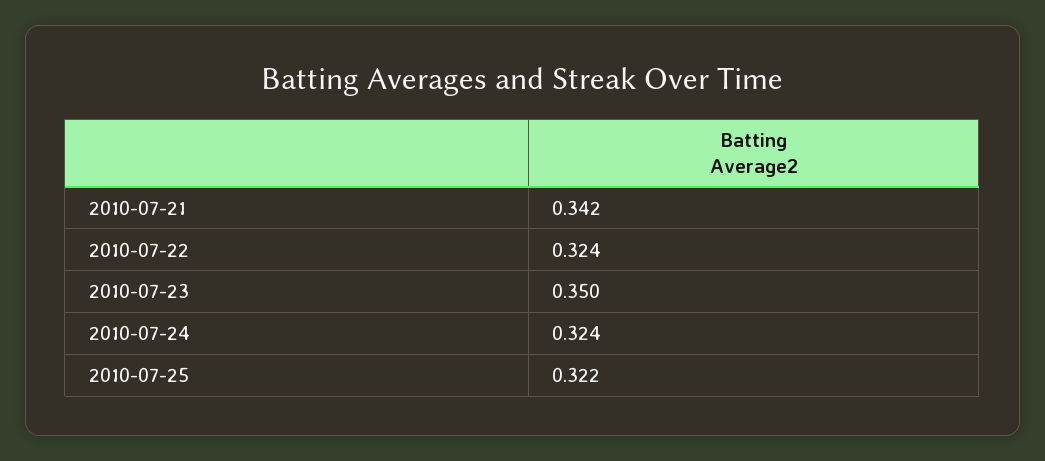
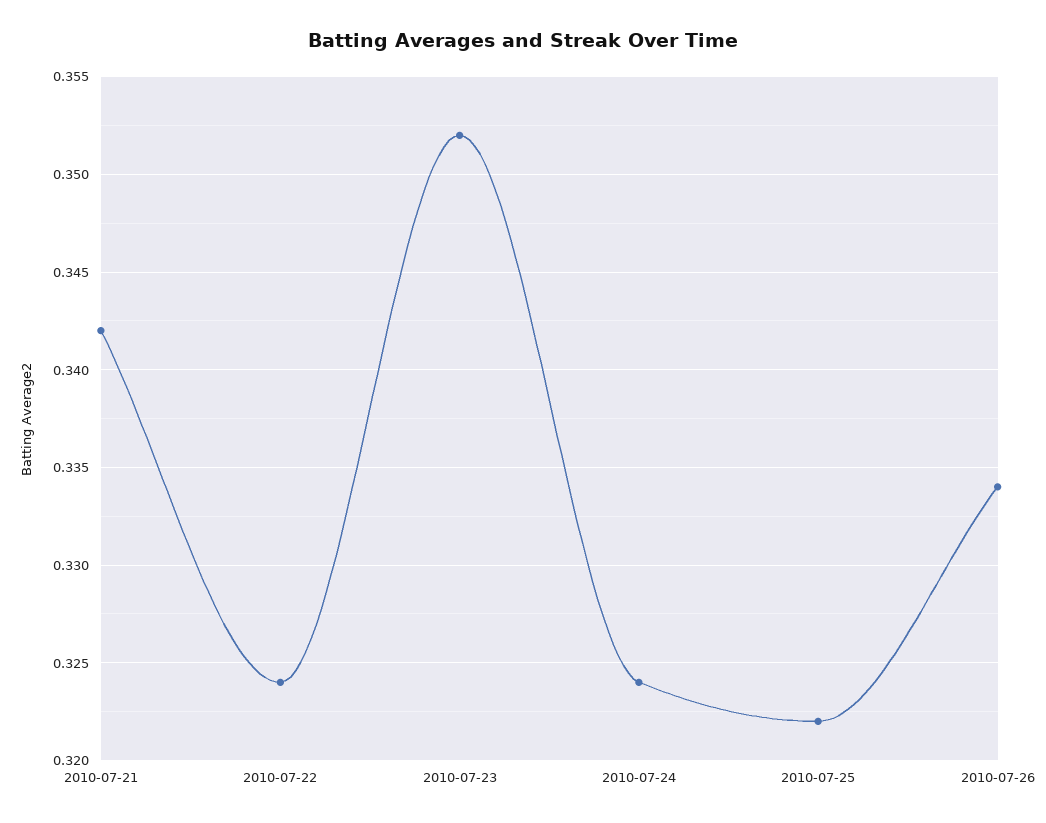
2010-07-23: 0.35 -> 0.352
2010-07-26: none -> 0.334

